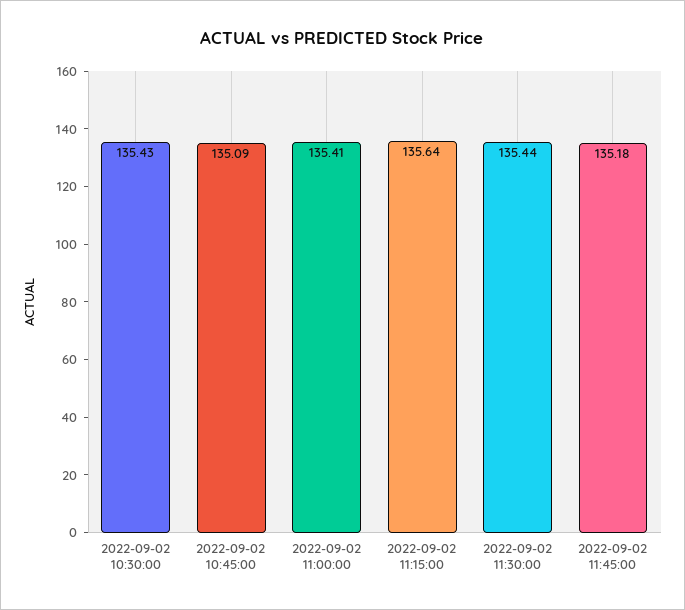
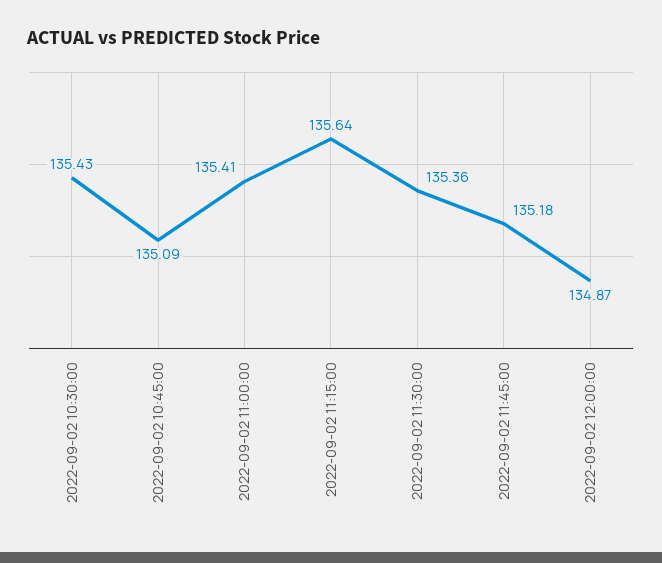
2022-09-02 11:30:00: 135.44 -> 135.36
2022-09-02 12:00:00: none -> 134.87

